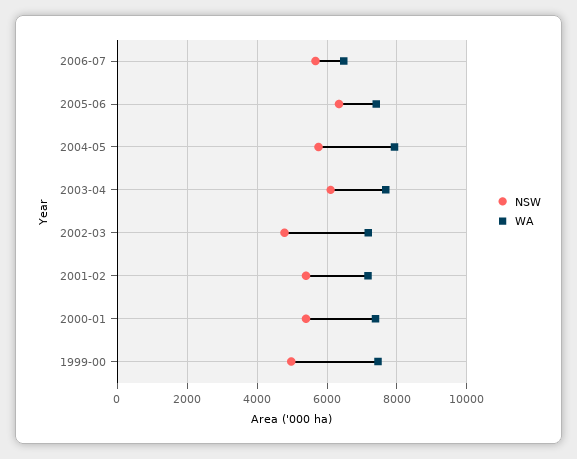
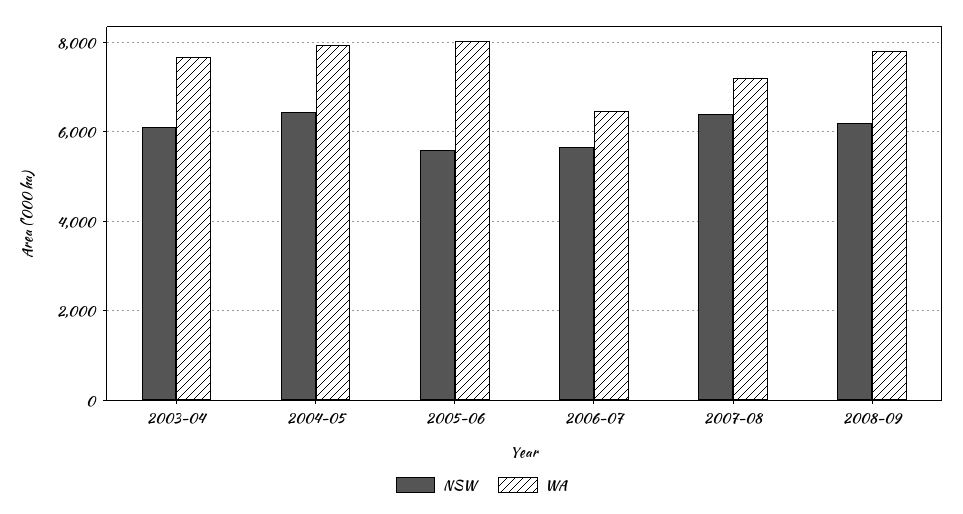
NSW, 2005-06: 6400 -> 5600
WA, 2005-06: 7400 -> 8000
NSW, 2004-05: 5800 -> 6400
NSW, 2002-03: 4800 -> none
WA, 2002-03: 7200 -> none
NSW, 2001-02: 5400 -> none
WA, 2001-02: 7200 -> none
NSW, 2000-01: 5400 -> none
WA, 2000-01: 7400 -> none
NSW, 1999-00: 5000 -> none
WA, 1999-00: 7400 -> none
NSW, 2007-08: none -> 6400
WA, 2007-08: none -> 7200
NSW, 2008-09: none -> 6200
WA, 2008-09: none -> 7800

